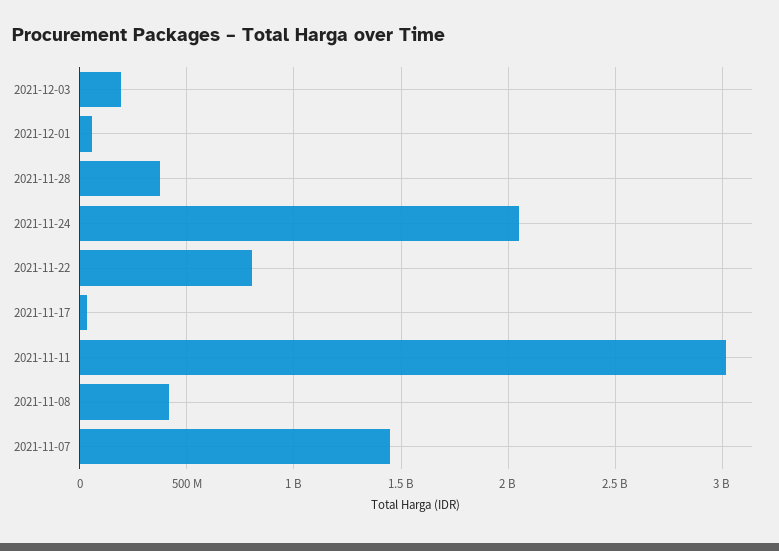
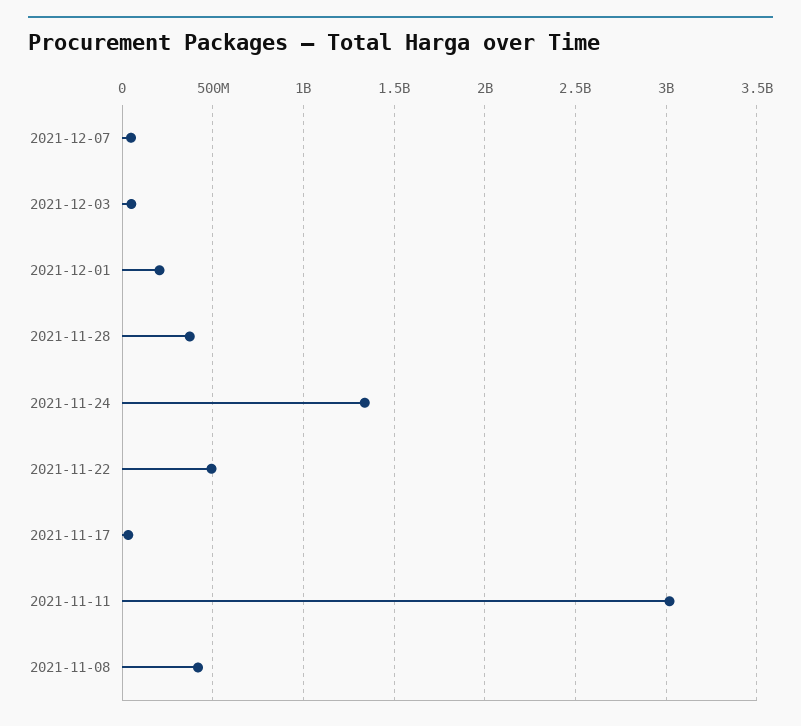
2021-12-03: 200000000 -> 50000000
2021-12-01: 50000000 -> 200000000
2021-11-24: 2050000000 -> 1350000000
2021-11-22: 800000000 -> 500000000
2021-11-07: 1450000000 -> none
2021-12-07: none -> 50000000

